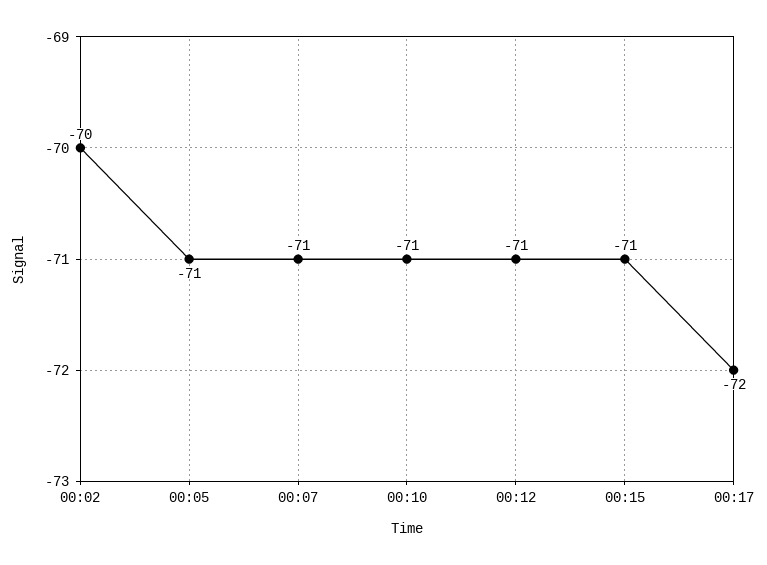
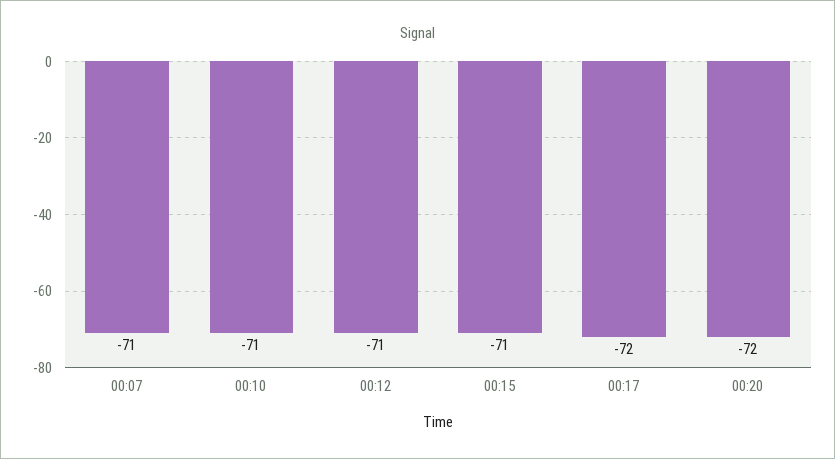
00:02: -70 -> none
00:05: -71 -> none
00:20: none -> -72

